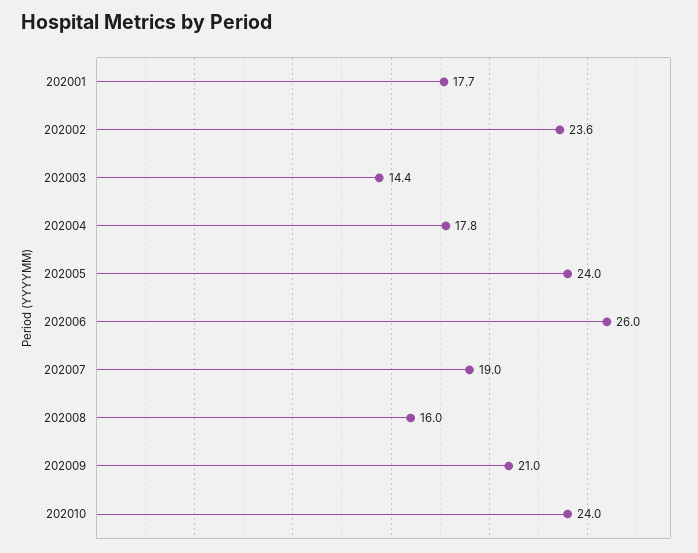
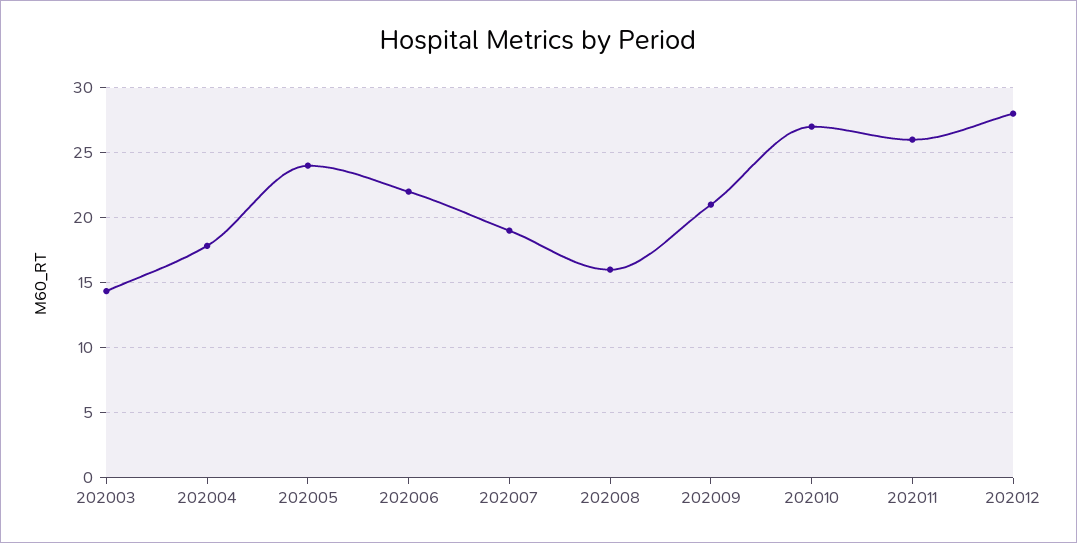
202001: 17.7 -> none
202002: 23.6 -> none
202006: 26 -> 22
202010: 24 -> 27
202011: none -> 26
202012: none -> 28

